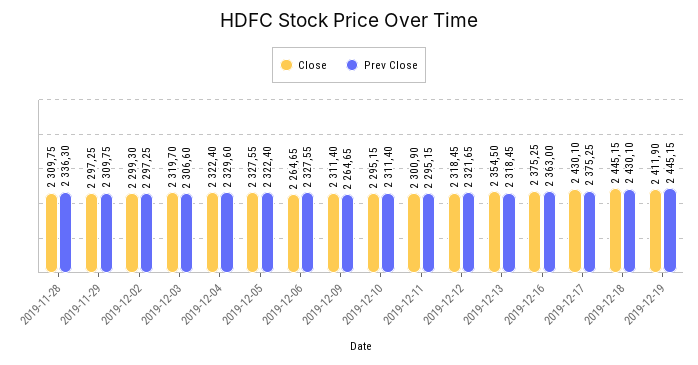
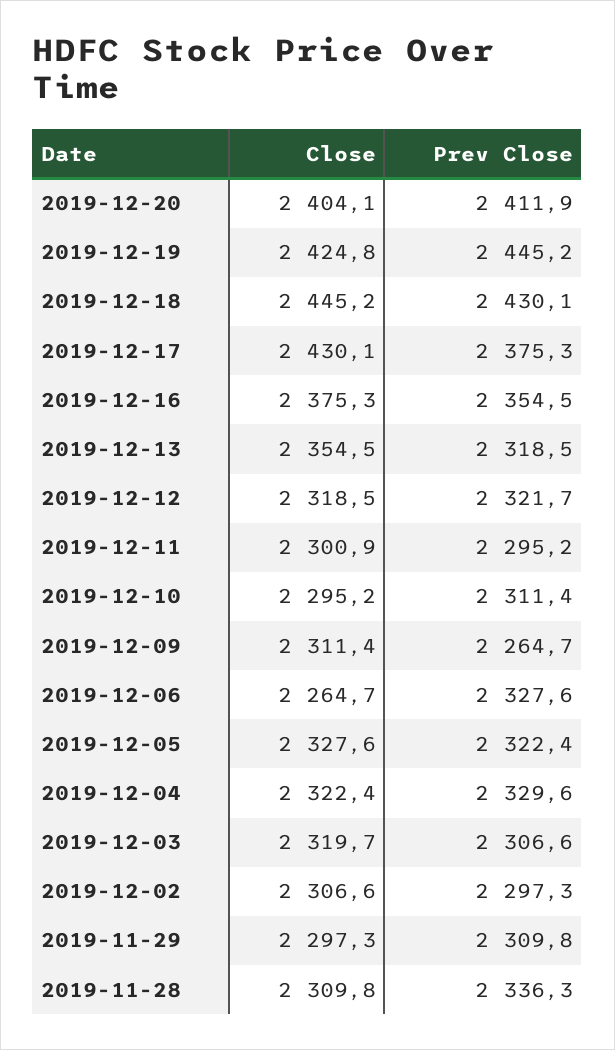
Close, 2019-12-02: 2299.3 -> 2306.6
Prev Close, 2019-12-16: 2363 -> 2354.5
Close, 2019-12-19: 2411.9 -> 2424.8
Close, 2019-12-20: none -> 2404.1
Prev Close, 2019-12-20: none -> 2411.9

